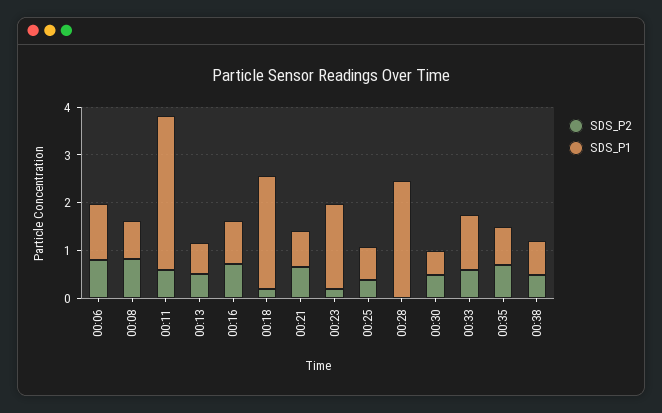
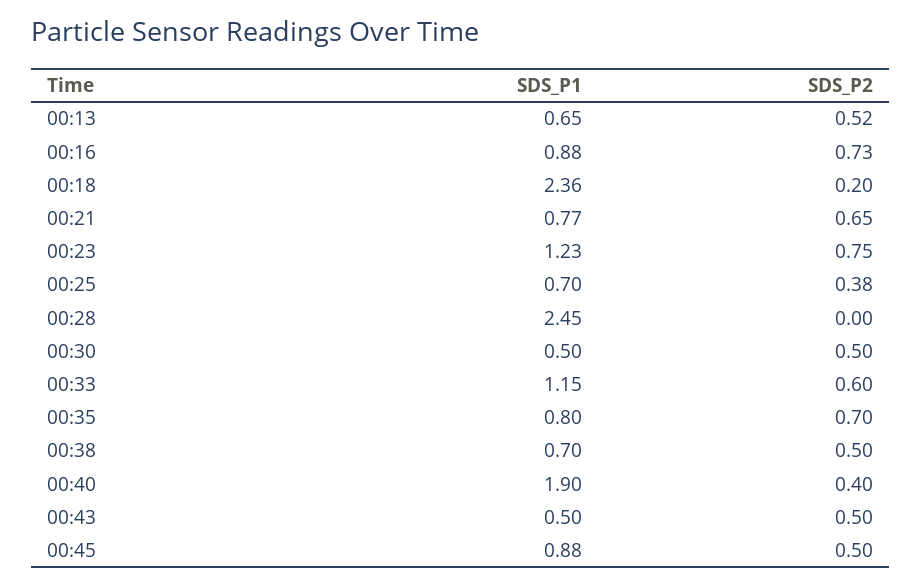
SDS_P2, 00:06: 0.8 -> none
SDS_P1, 00:06: 1.2 -> none
SDS_P2, 00:08: 0.8 -> none
SDS_P1, 00:08: 0.8 -> none
SDS_P2, 00:11: 0.6 -> none
SDS_P1, 00:11: 3.2 -> none
SDS_P2, 00:23: 0.2 -> 0.75
SDS_P1, 00:23: 1.8 -> 1.23
SDS_P1, 00:40: none -> 1.9
SDS_P2, 00:40: none -> 0.4
SDS_P1, 00:43: none -> 0.5
SDS_P2, 00:43: none -> 0.5
SDS_P1, 00:45: none -> 0.88
SDS_P2, 00:45: none -> 0.5

